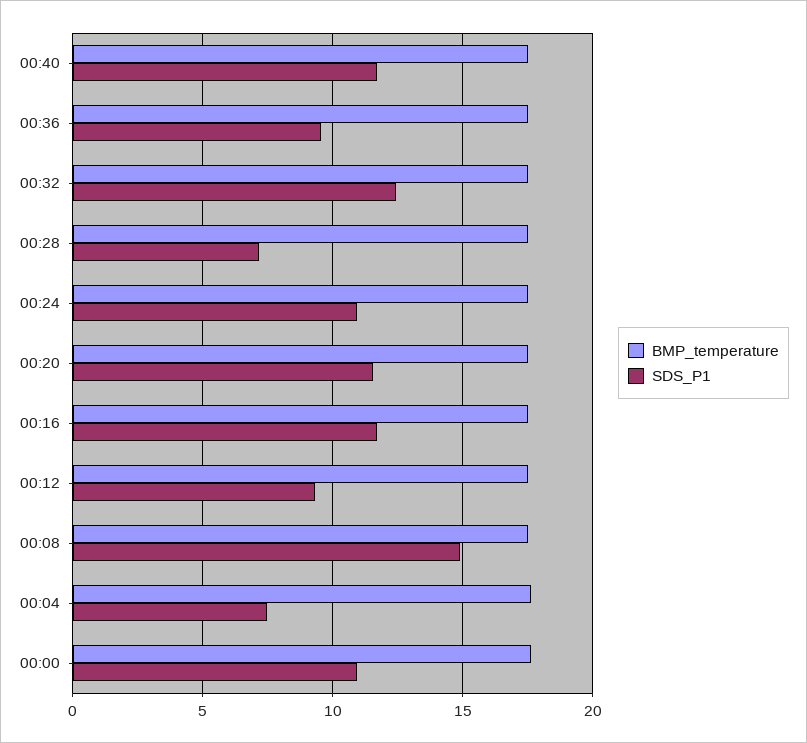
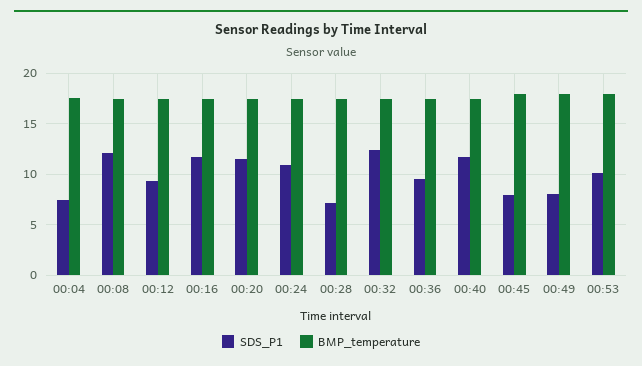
SDS_P1, 00:08: 15 -> 12
BMP_temperature, 00:00: 17.5 -> none
SDS_P1, 00:00: 11 -> none
SDS_P1, 00:45: none -> 8
BMP_temperature, 00:45: none -> 18
SDS_P1, 00:49: none -> 8
BMP_temperature, 00:49: none -> 18
SDS_P1, 00:53: none -> 10
BMP_temperature, 00:53: none -> 18

